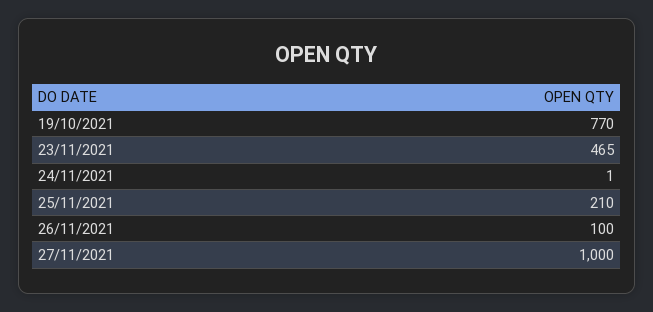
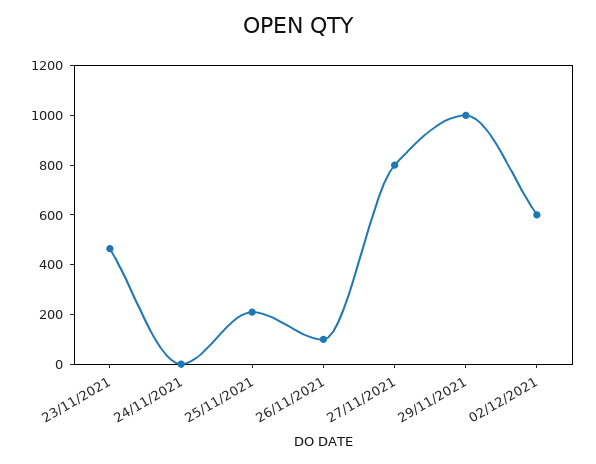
19/10/2021: 770 -> none
27/11/2021: 1000 -> 800
29/11/2021: none -> 1000
02/12/2021: none -> 600

